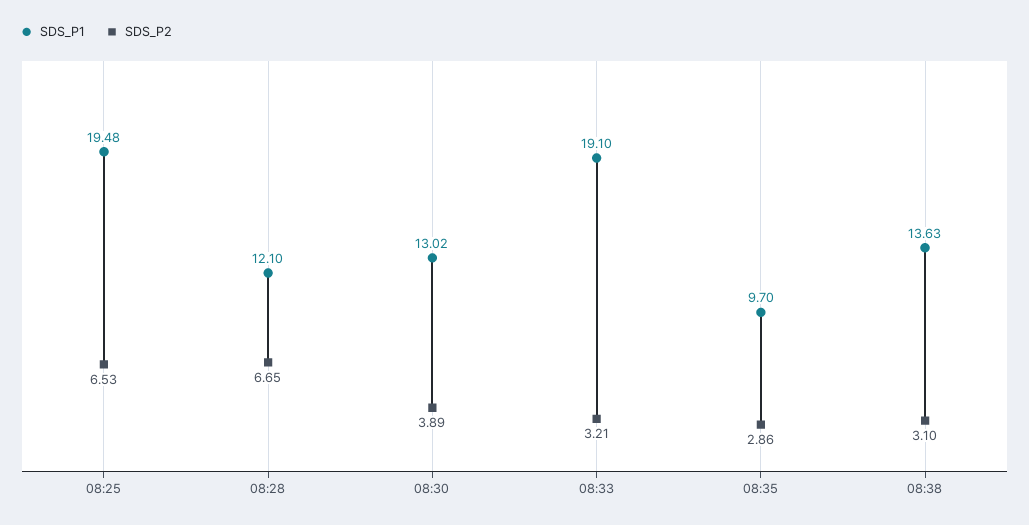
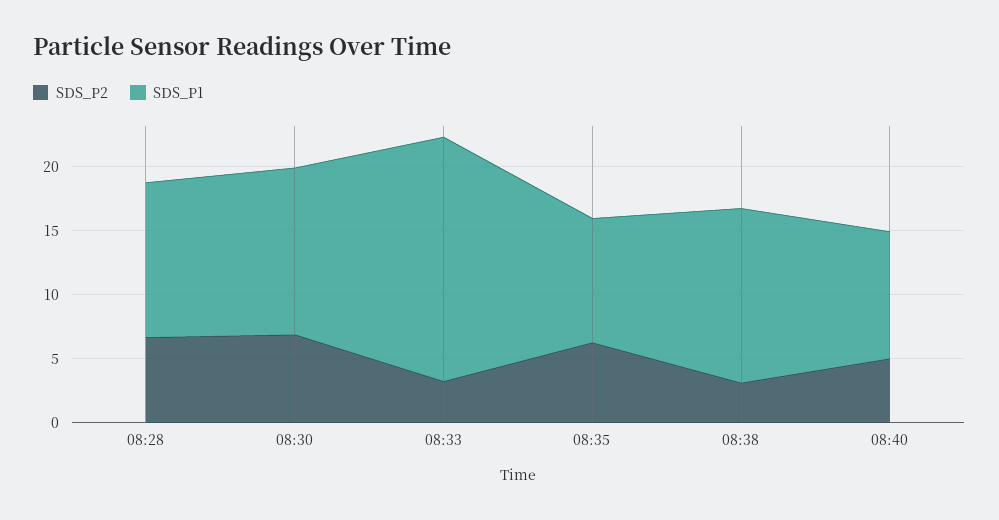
SDS_P1, 08:25: 19.48 -> none
SDS_P2, 08:25: 6.53 -> none
SDS_P2, 08:30: 3.89 -> 7
SDS_P2, 08:35: 2.86 -> 6
SDS_P2, 08:40: none -> 5
SDS_P1, 08:40: none -> 10

